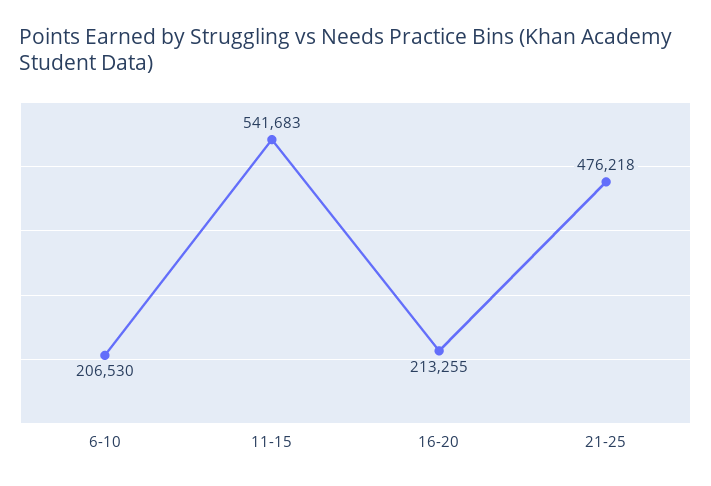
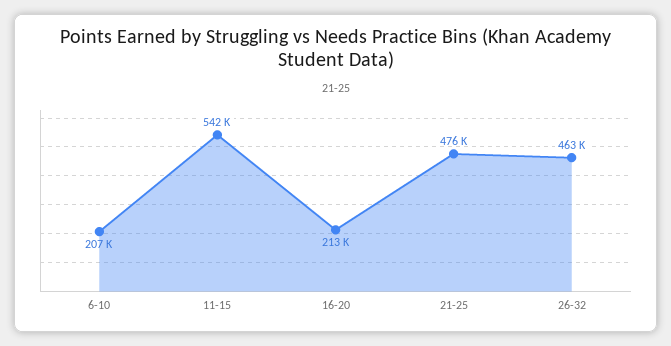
26-32: none -> 463000

